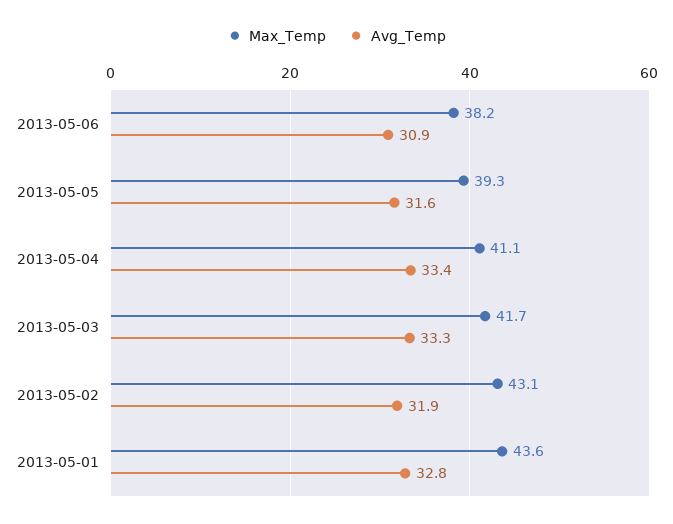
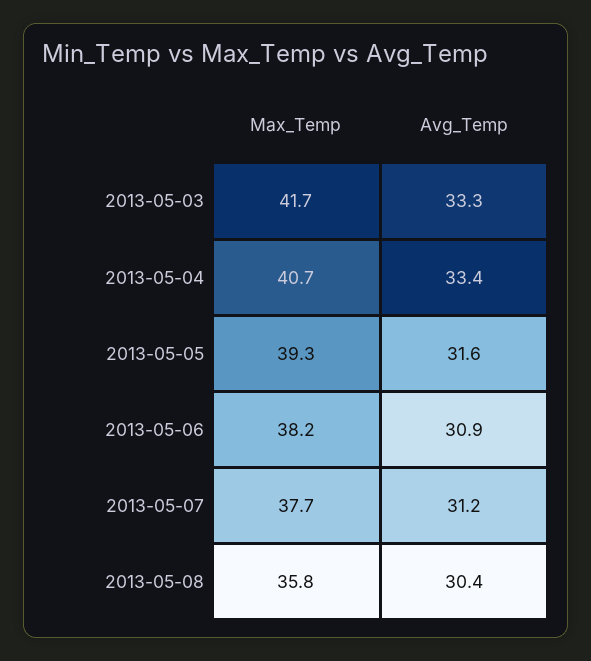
Max_Temp, 2013-05-04: 41.1 -> 40.7
Max_Temp, 2013-05-02: 43.1 -> none
Avg_Temp, 2013-05-02: 31.9 -> none
Max_Temp, 2013-05-01: 43.6 -> none
Avg_Temp, 2013-05-01: 32.8 -> none
Max_Temp, 2013-05-07: none -> 37.7
Avg_Temp, 2013-05-07: none -> 31.2
Max_Temp, 2013-05-08: none -> 35.8
Avg_Temp, 2013-05-08: none -> 30.4

